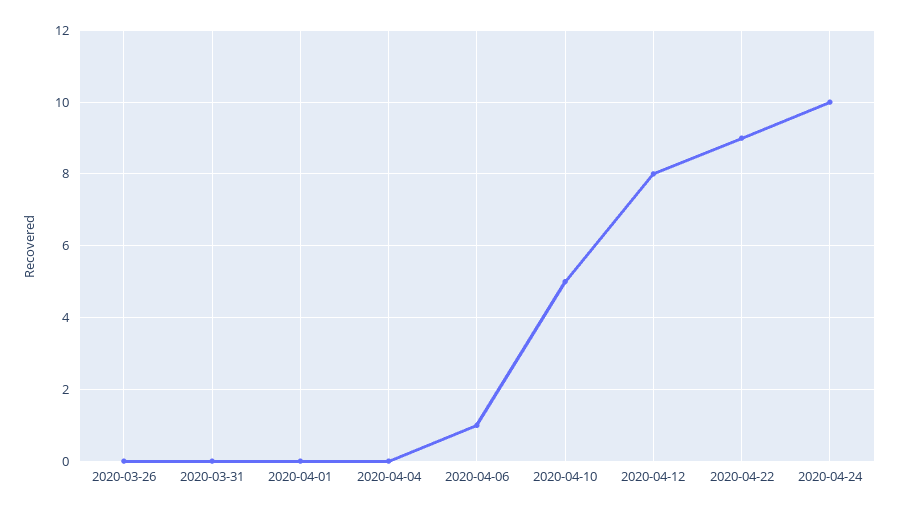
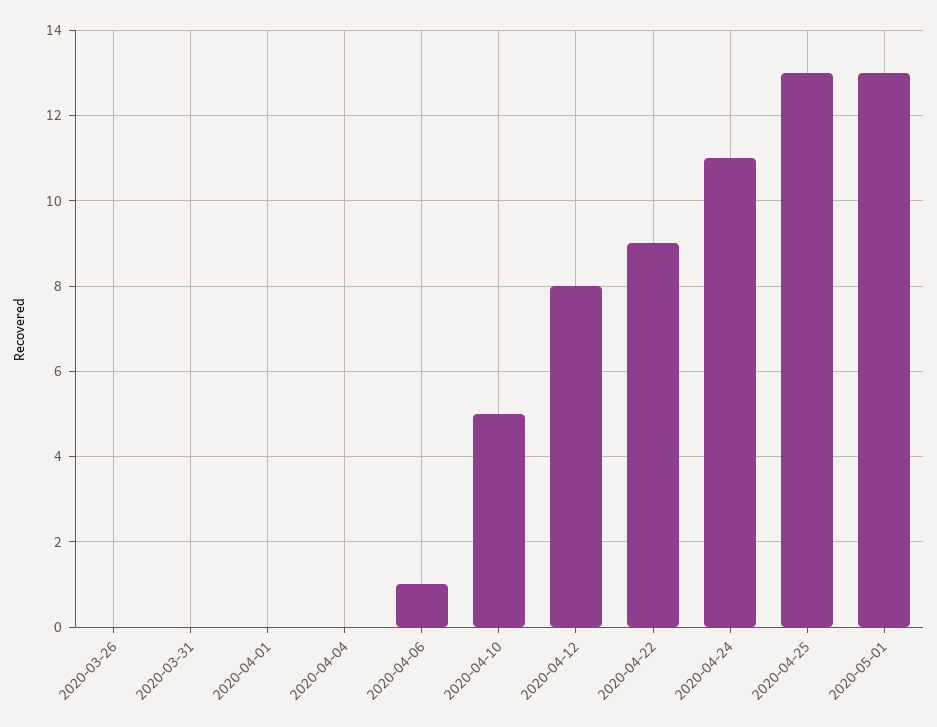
2020-04-24: 10 -> 11
2020-04-25: none -> 13
2020-05-01: none -> 13

